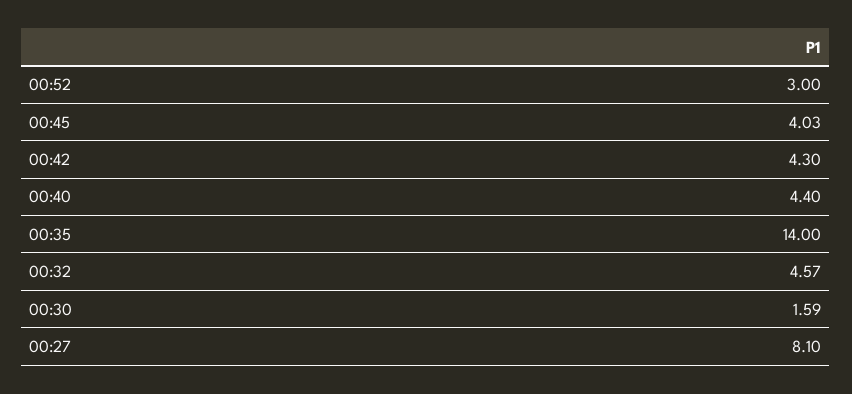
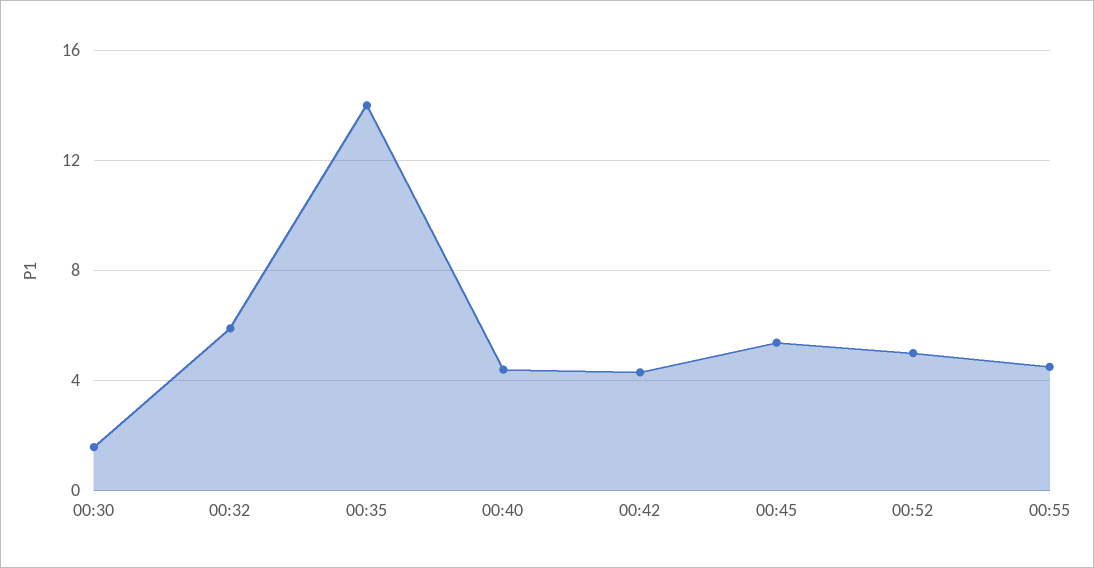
00:52: 3 -> 5
00:45: 4.03 -> 5.5
00:32: 4.57 -> 6
00:27: 8.1 -> none
00:55: none -> 4.5

